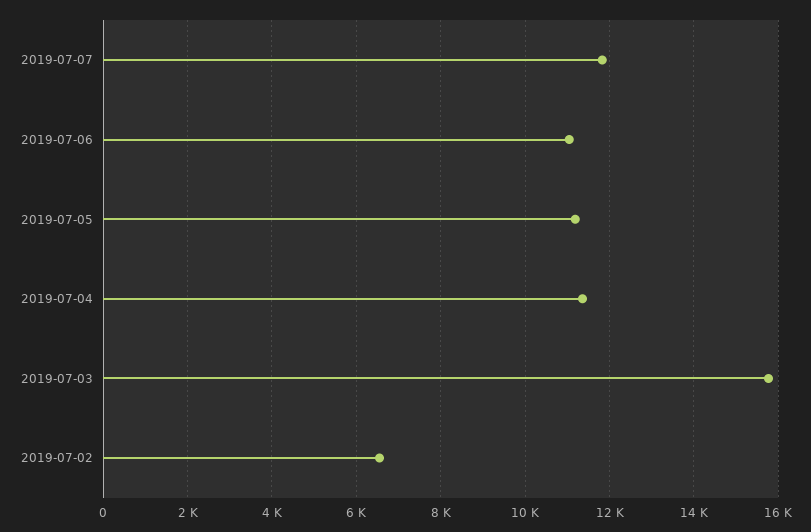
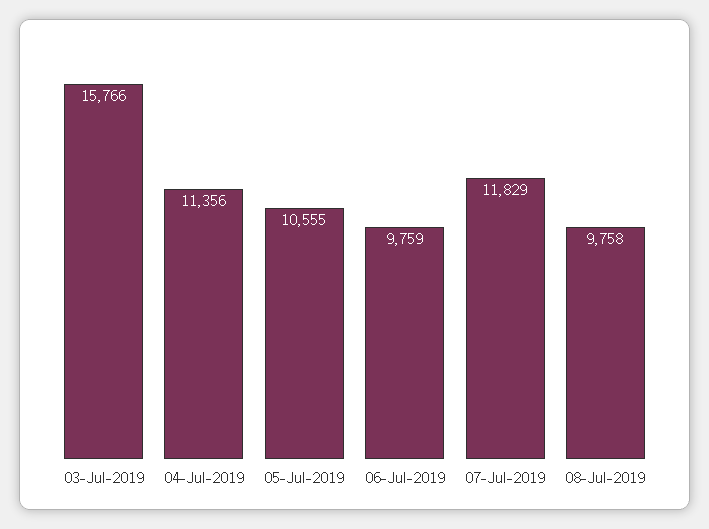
2019-07-06: 11000 -> 9759
2019-07-05: 11200 -> 10555
2019-07-02: 6600 -> none
08-Jul-2019: none -> 9758

